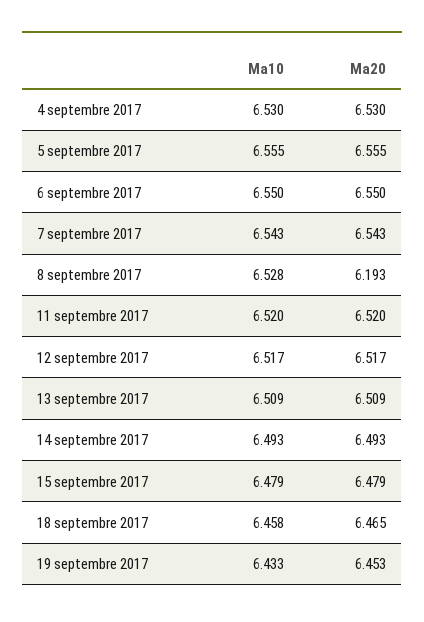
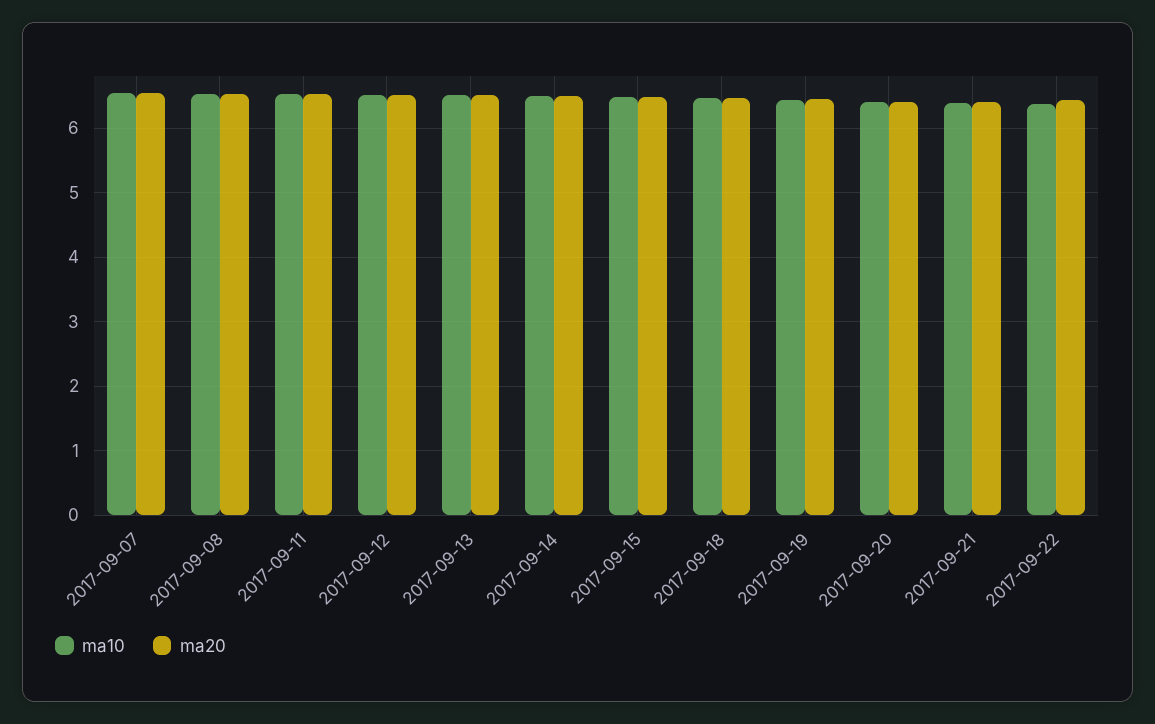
Ma10, 4 septembre 2017: 6.53 -> none
Ma20, 4 septembre 2017: 6.53 -> none
Ma10, 5 septembre 2017: 6.555 -> none
Ma20, 5 septembre 2017: 6.555 -> none
Ma10, 6 septembre 2017: 6.55 -> none
Ma20, 6 septembre 2017: 6.55 -> none
Ma20, 8 septembre 2017: 6.193 -> 6.5
Ma10, 2017-09-20: none -> 6.4
Ma20, 2017-09-20: none -> 6.4
Ma10, 2017-09-21: none -> 6.4
Ma20, 2017-09-21: none -> 6.4
Ma10, 2017-09-22: none -> 6.4
Ma20, 2017-09-22: none -> 6.4

